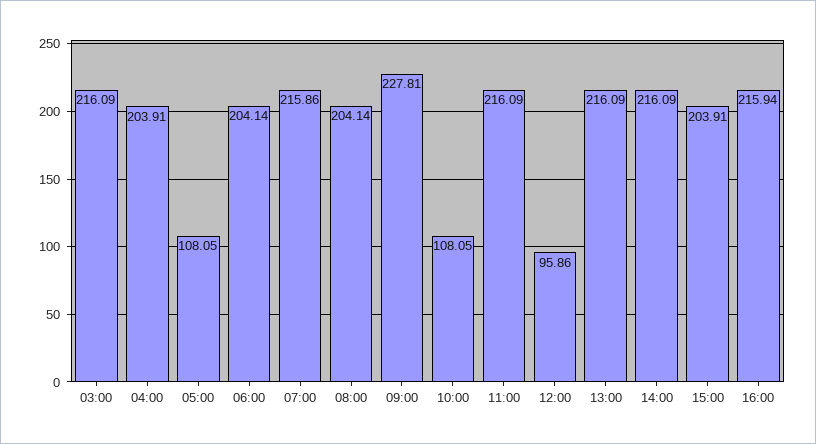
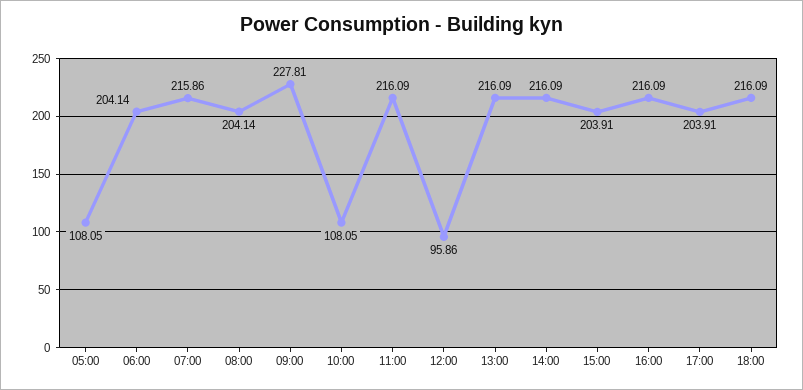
03:00: 216.09 -> none
04:00: 203.91 -> none
16:00: 215.94 -> 216.09
17:00: none -> 203.91
18:00: none -> 216.09

